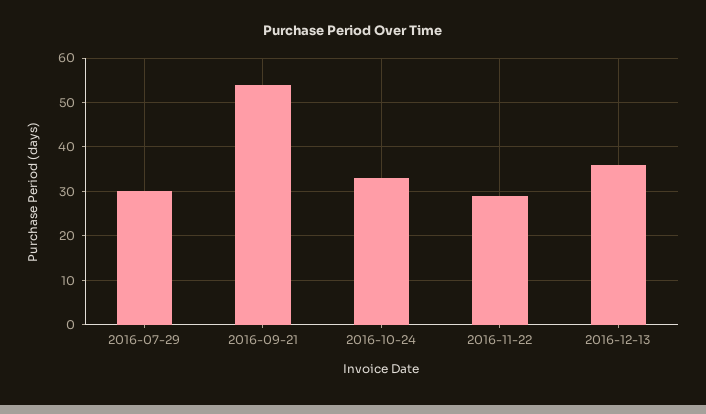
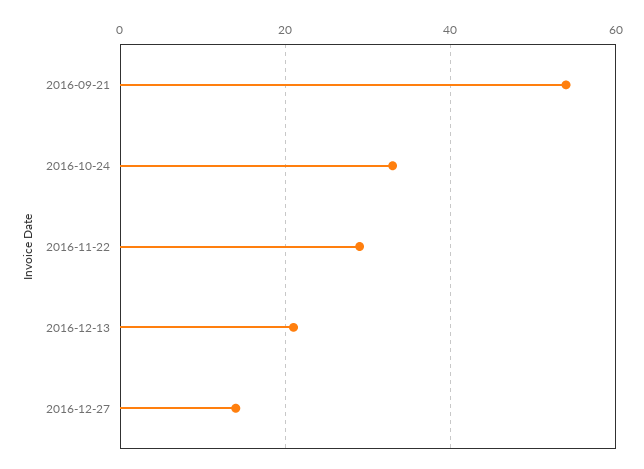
2016-07-29: 30 -> none
2016-12-13: 35 -> 20
2016-12-27: none -> 15

